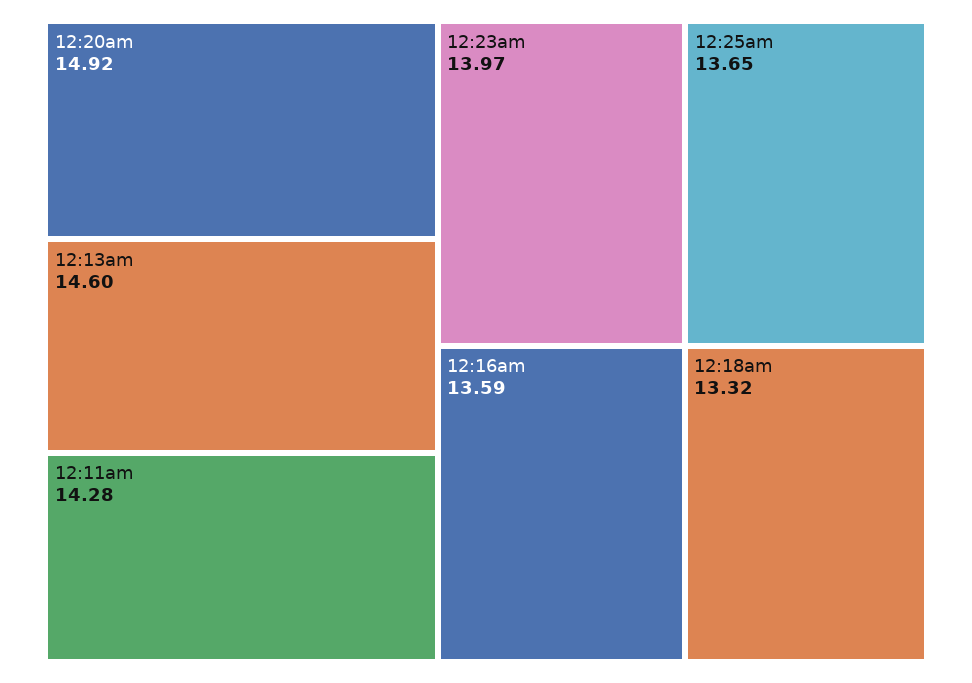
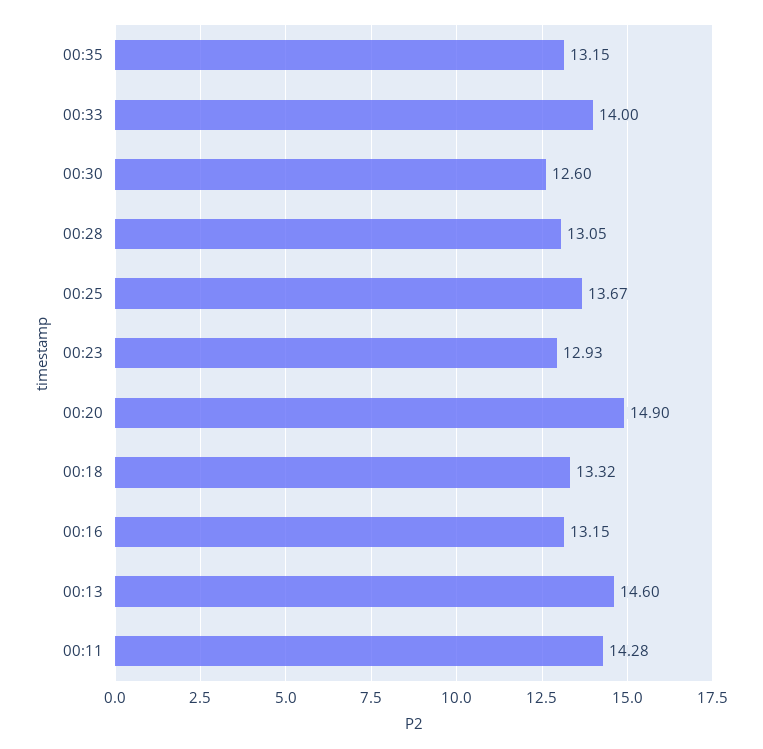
12:20am: 14.92 -> 14.9
12:23am: 13.97 -> 12.93
12:25am: 13.65 -> 13.67
12:16am: 13.59 -> 13.15
00:35: none -> 13.15
00:33: none -> 14
00:30: none -> 12.6
00:28: none -> 13.05

